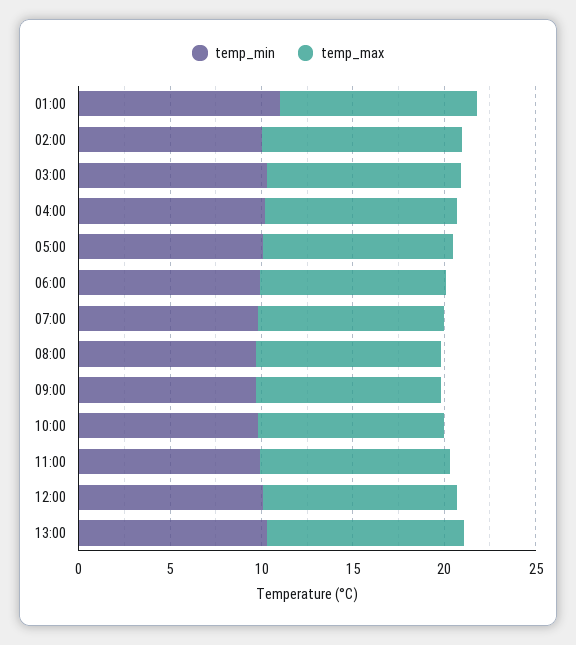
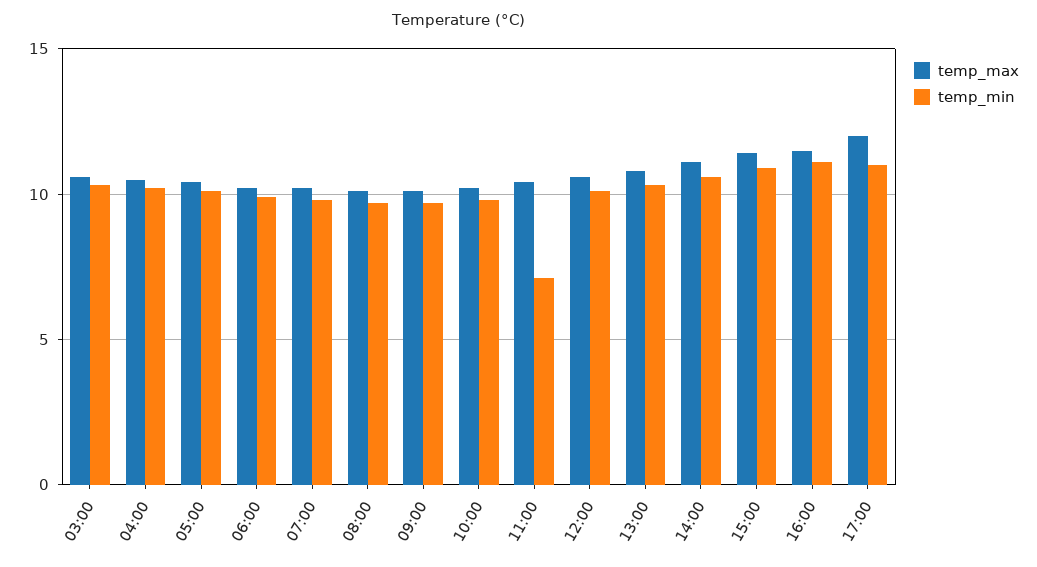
temp_min, 01:00: 11 -> none
temp_max, 01:00: 11 -> none
temp_min, 02:00: 10 -> none
temp_max, 02:00: 11 -> none
temp_min, 11:00: 10 -> 7
temp_max, 14:00: none -> 11
temp_min, 14:00: none -> 10.5
temp_max, 15:00: none -> 11.5
temp_min, 15:00: none -> 11
temp_max, 16:00: none -> 11.5
temp_min, 16:00: none -> 11
temp_max, 17:00: none -> 12
temp_min, 17:00: none -> 11

